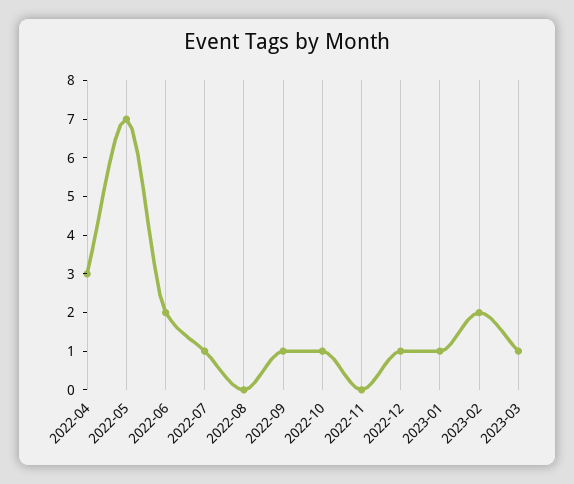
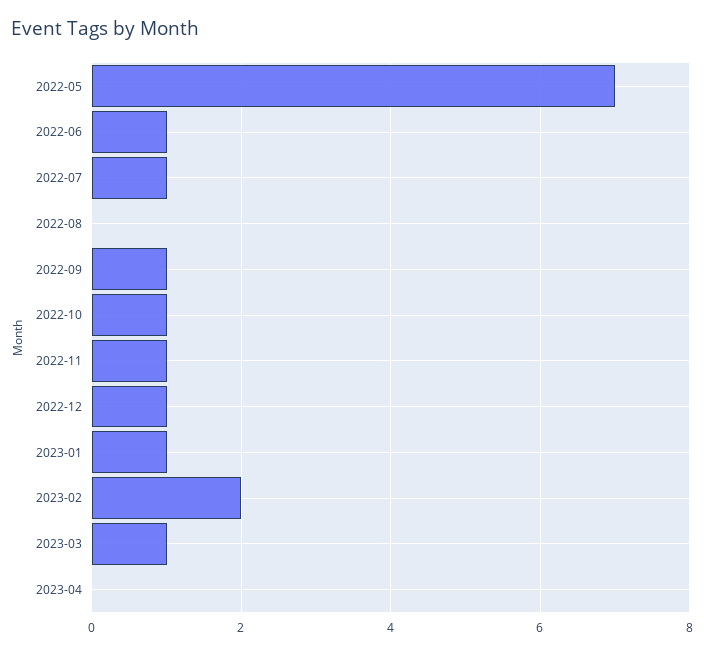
2022-04: 3 -> none
2022-06: 2 -> 1
2022-11: 0 -> 1
2023-04: none -> 0

